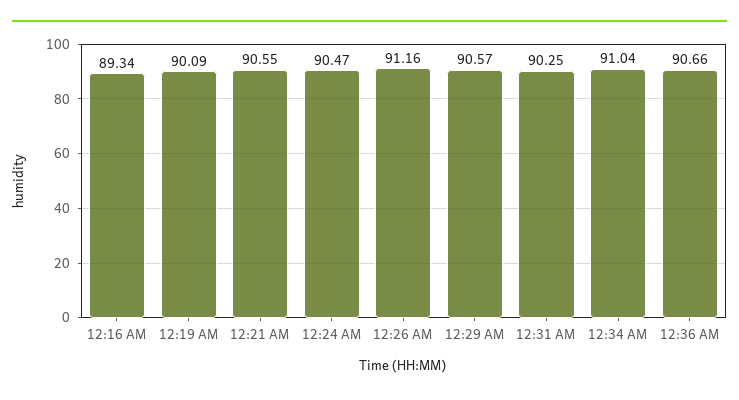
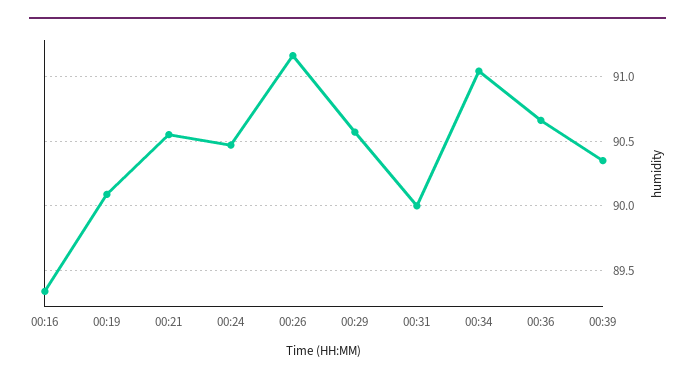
12:31 AM: 90.25 -> 90
00:39: none -> 90.35

